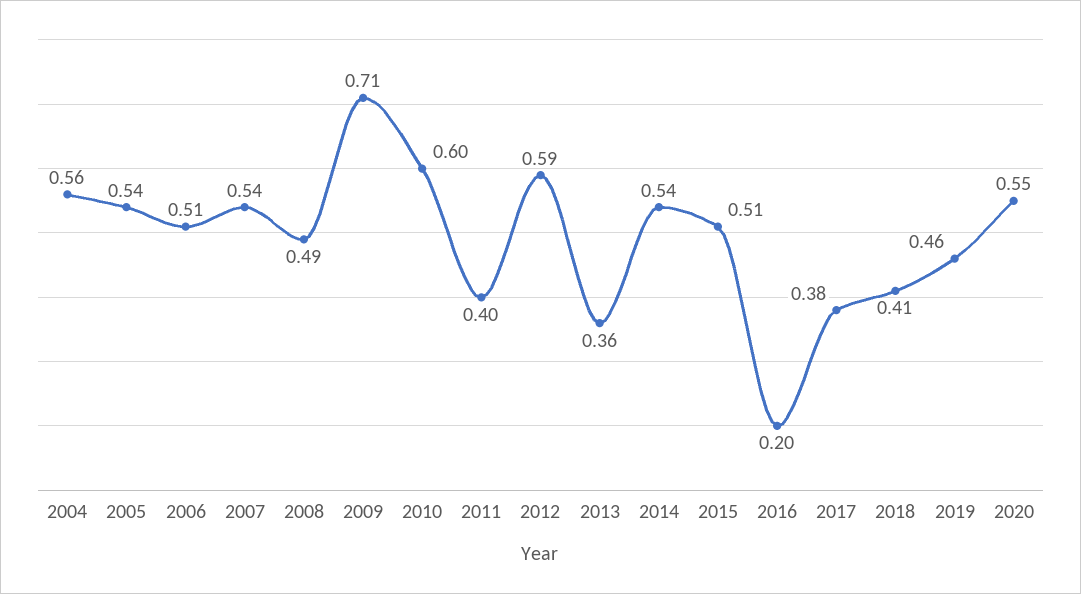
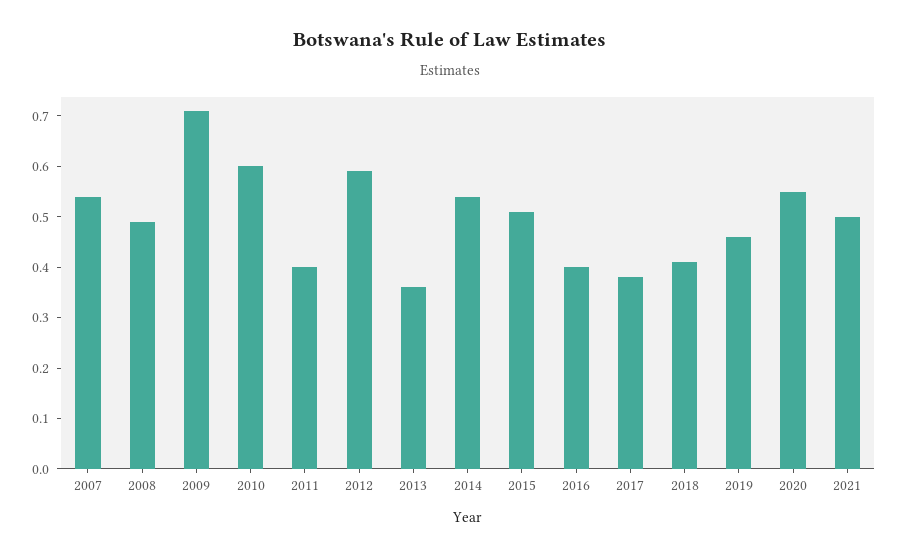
2004: 0.56 -> none
2005: 0.54 -> none
2006: 0.51 -> none
2016: 0.2 -> 0.4
2021: none -> 0.5

